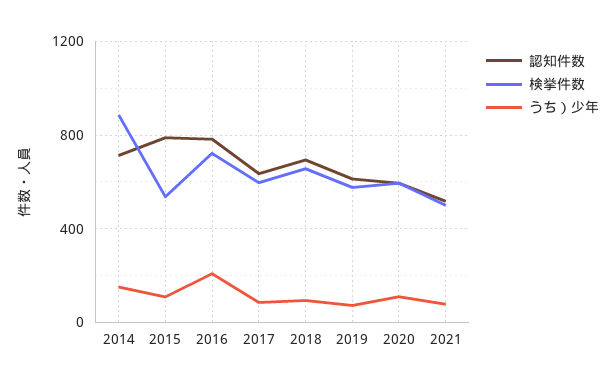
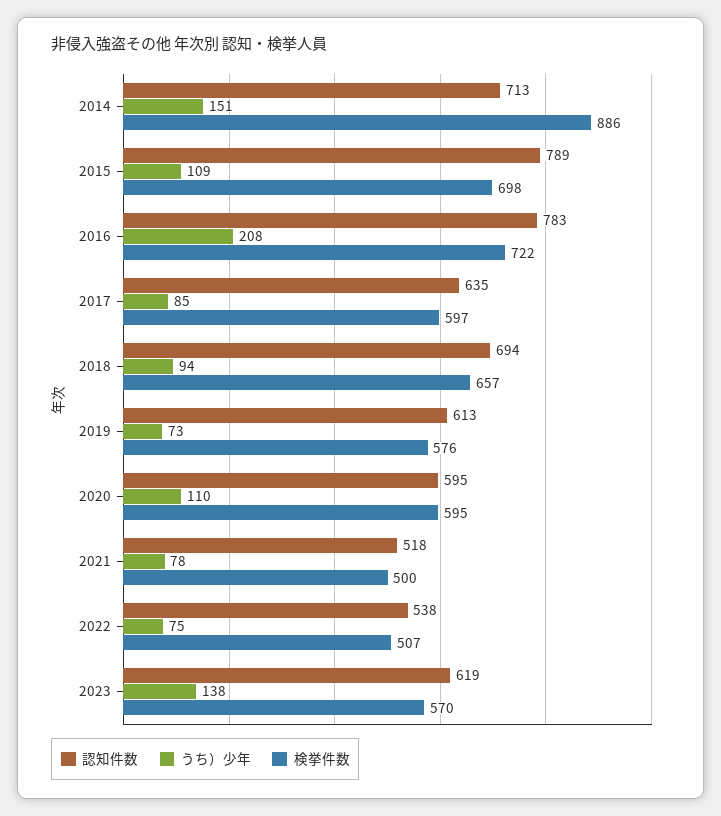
検挙件数, 2015: 550 -> 698
認知件数, 2022: none -> 538
うち）少年, 2022: none -> 75
検挙件数, 2022: none -> 507
認知件数, 2023: none -> 619
うち）少年, 2023: none -> 138
検挙件数, 2023: none -> 570

